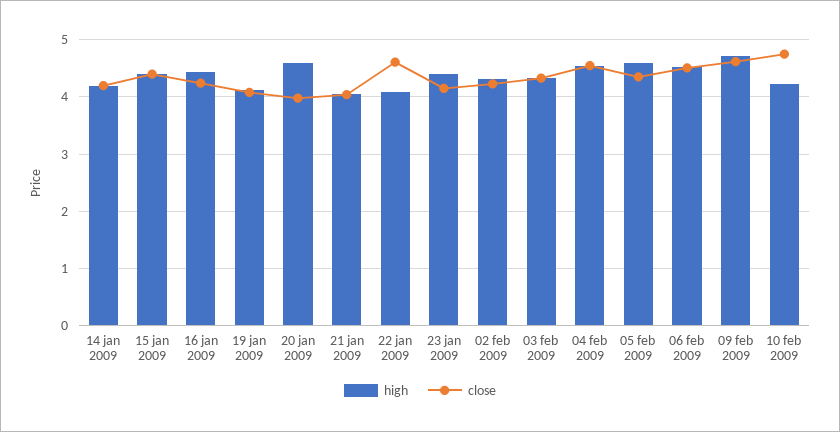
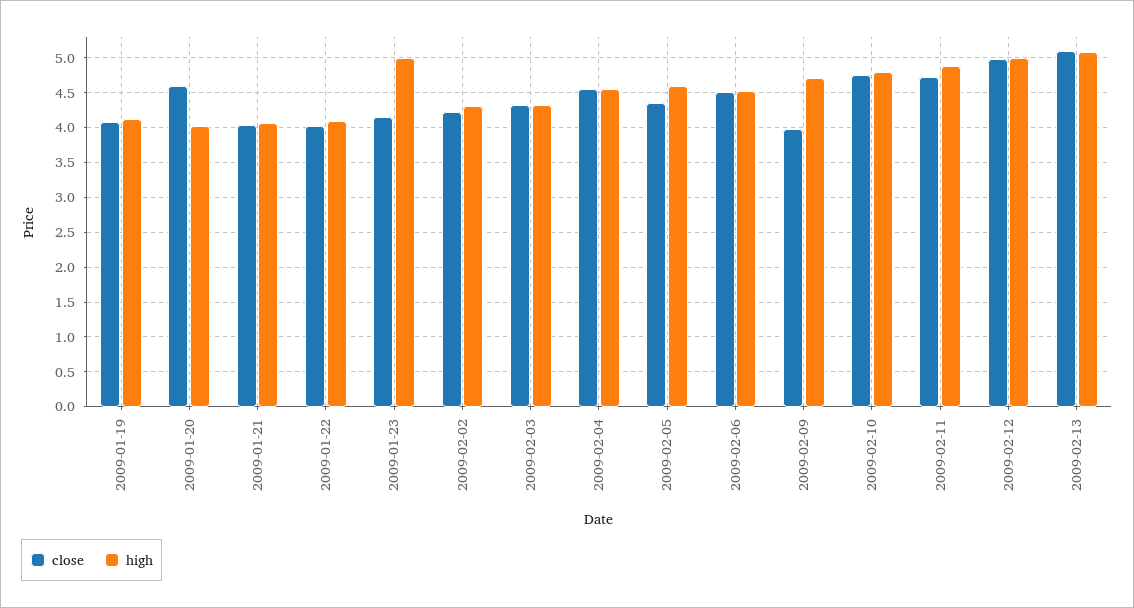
high, 14 jan 2009: 4.2 -> none
close, 14 jan 2009: 4.2 -> none
high, 15 jan 2009: 4.4 -> none
close, 15 jan 2009: 4.4 -> none
high, 16 jan 2009: 4.4 -> none
close, 16 jan 2009: 4.2 -> none
high, 20 jan 2009: 4.6 -> 4
close, 20 jan 2009: 4 -> 4.6
close, 22 jan 2009: 4.6 -> 4
high, 23 jan 2009: 4.4 -> 5
close, 09 feb 2009: 4.6 -> 4
high, 10 feb 2009: 4.2 -> 4.8
close, 2009-02-11: none -> 4.7
high, 2009-02-11: none -> 4.9
close, 2009-02-12: none -> 5
high, 2009-02-12: none -> 5
close, 2009-02-13: none -> 5.1
high, 2009-02-13: none -> 5.1

